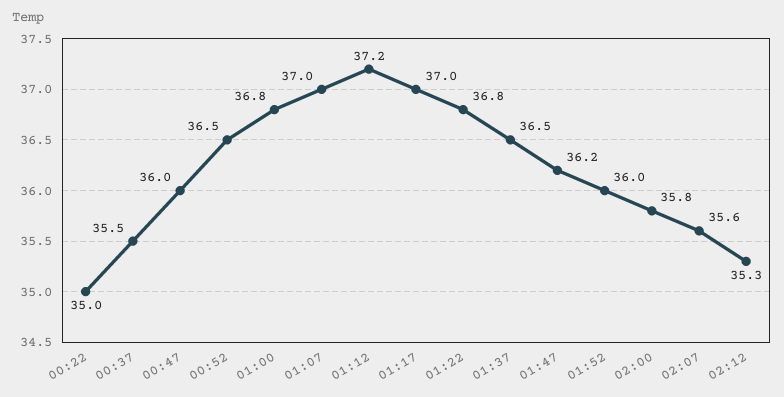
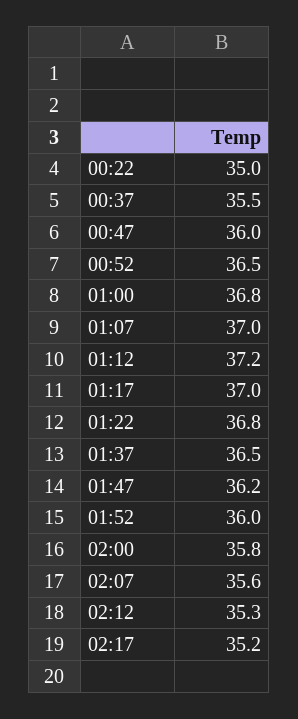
02:17: none -> 35.2

